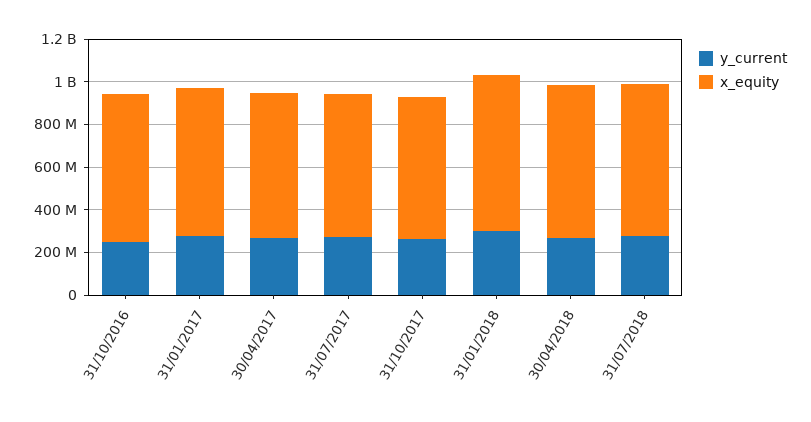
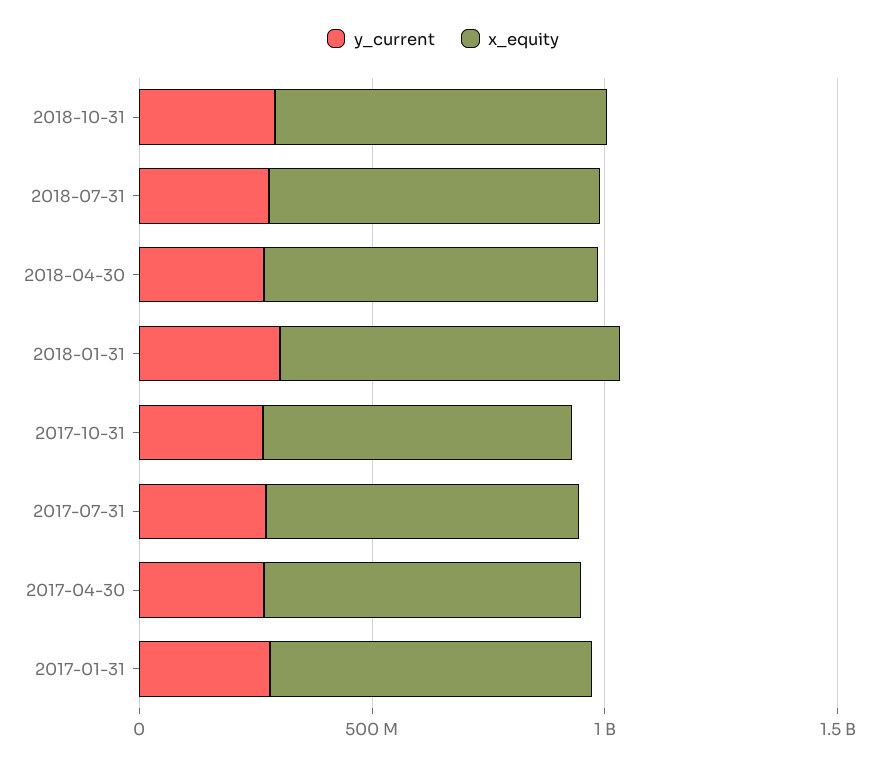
y_current, 31/10/2016: 250000000 -> none
x_equity, 31/10/2016: 700000000 -> none
y_current, 2018-10-31: none -> 300000000
x_equity, 2018-10-31: none -> 700000000

